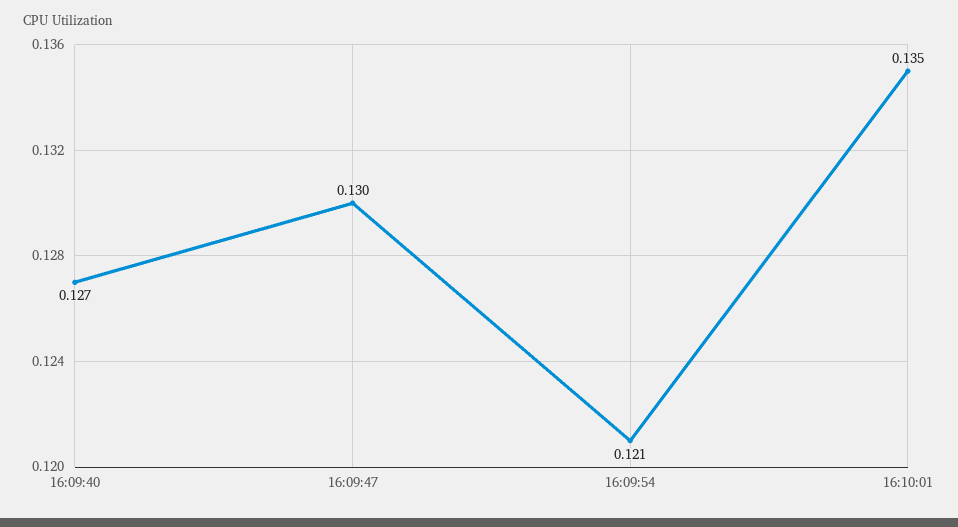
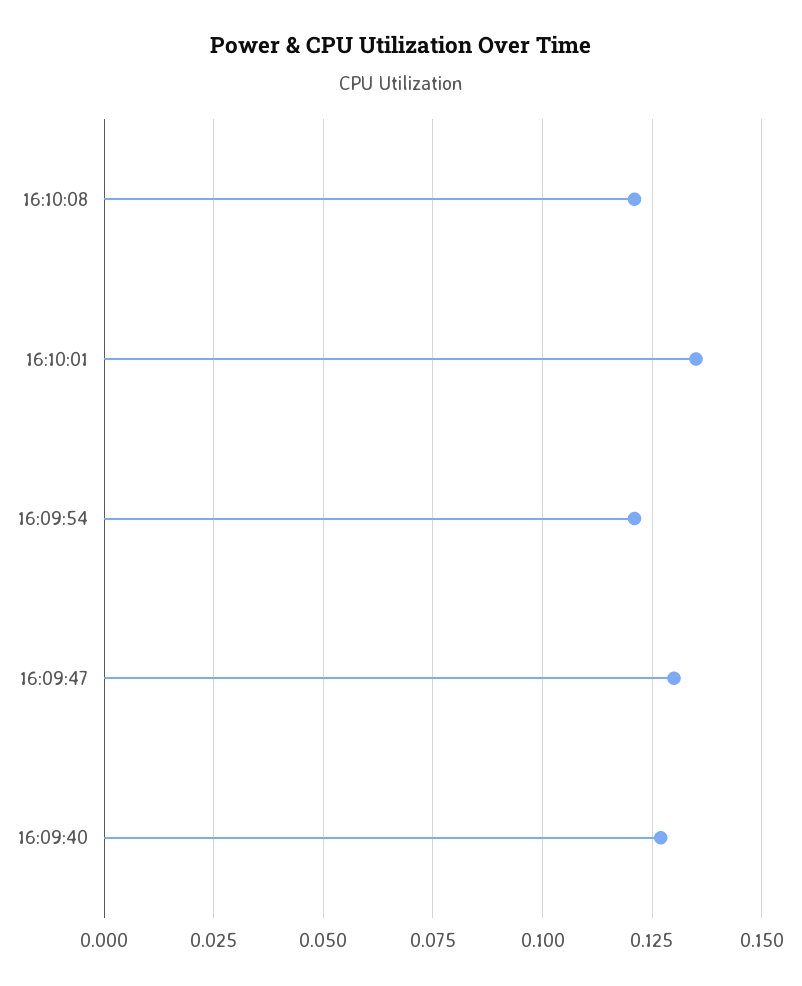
16:10:08: none -> 0.12

